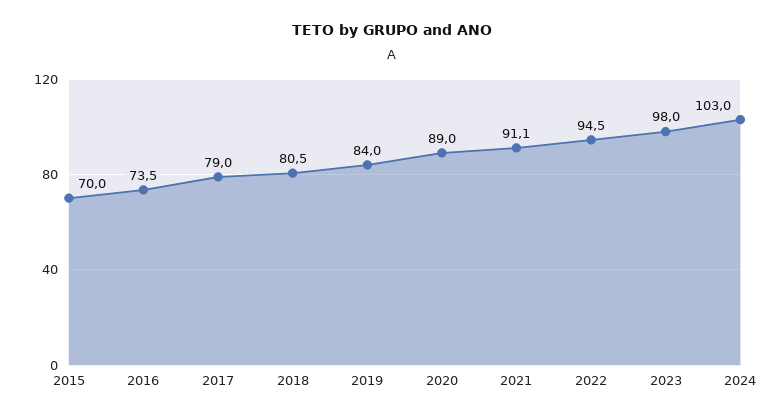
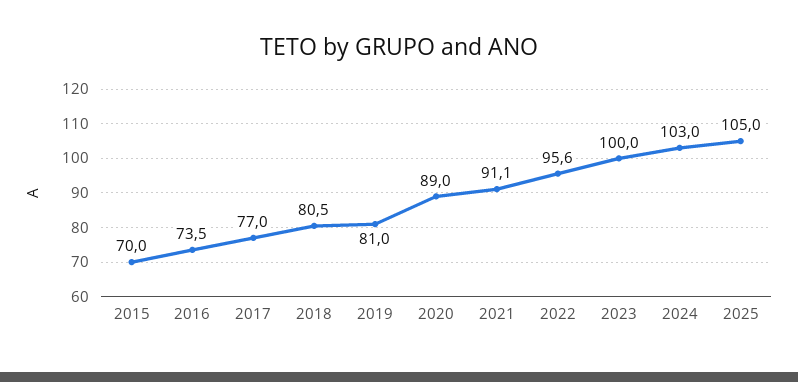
2017: 79 -> 77
2019: 84 -> 81
2022: 94.5 -> 95.6
2023: 98 -> 100
2025: none -> 105

